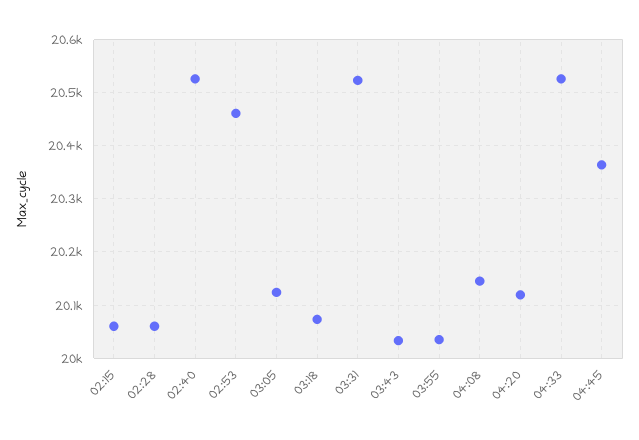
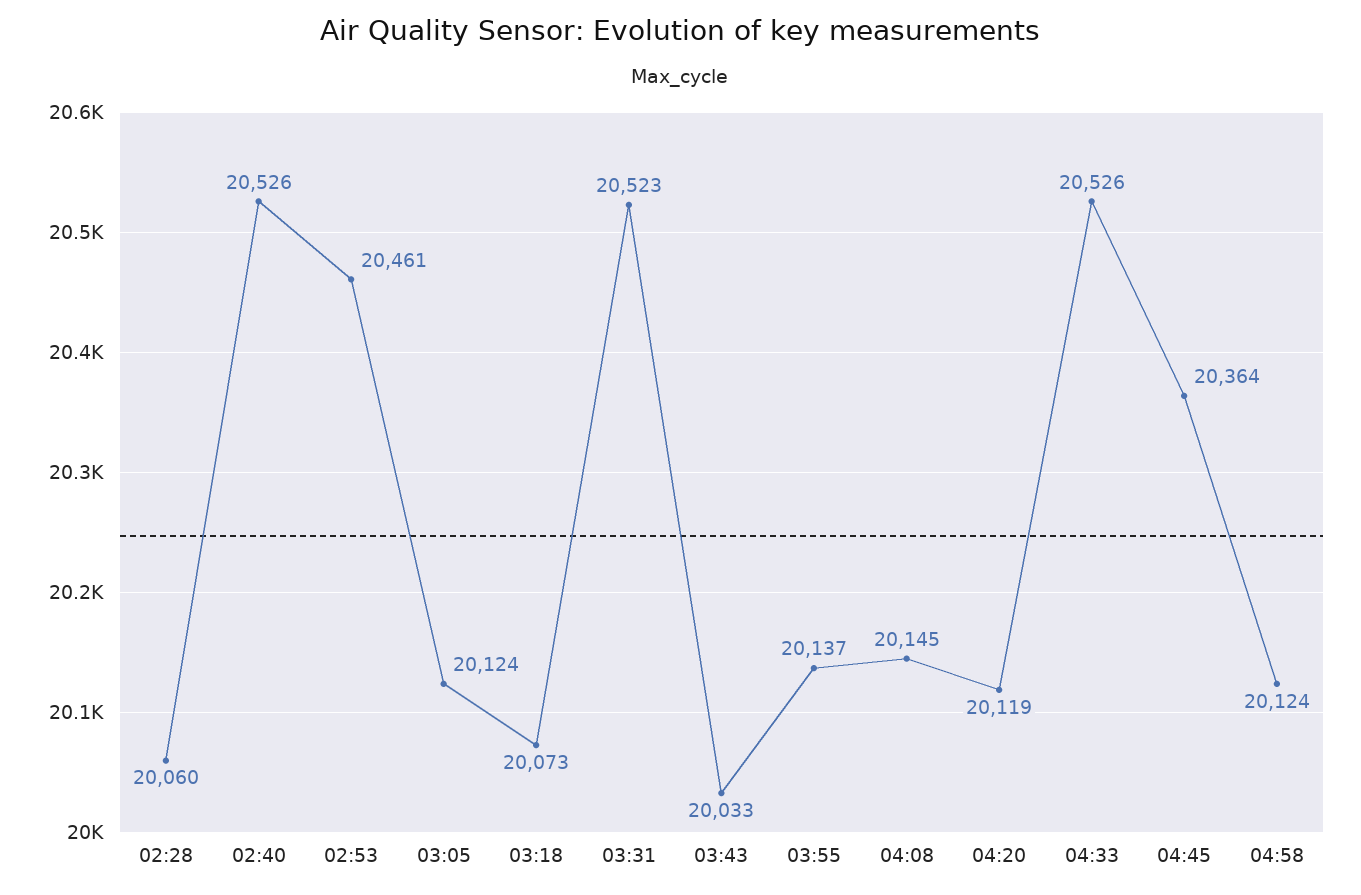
02:15: 20060 -> none
03:55: 20040 -> 20137
04:58: none -> 20124

